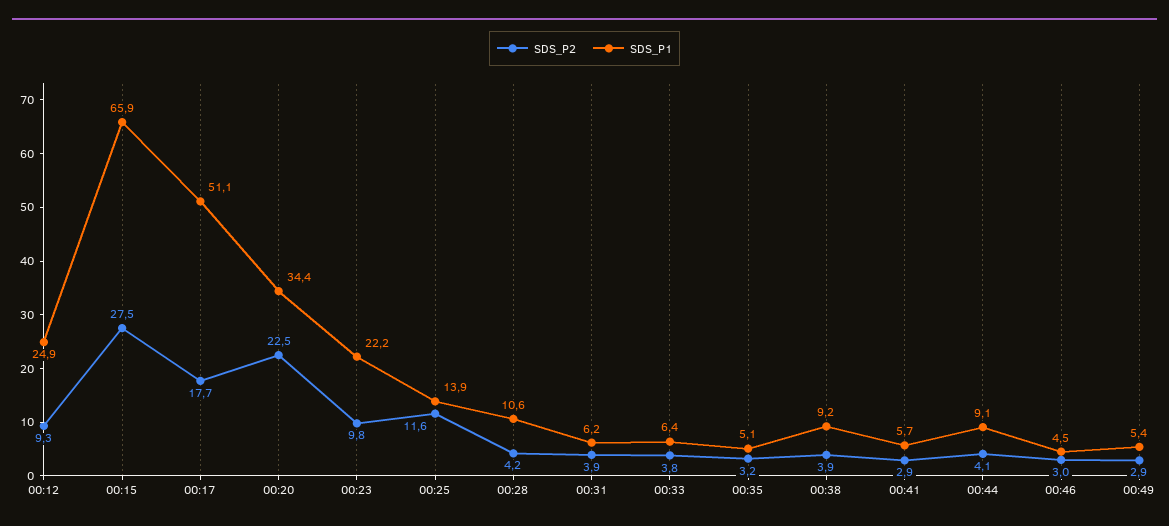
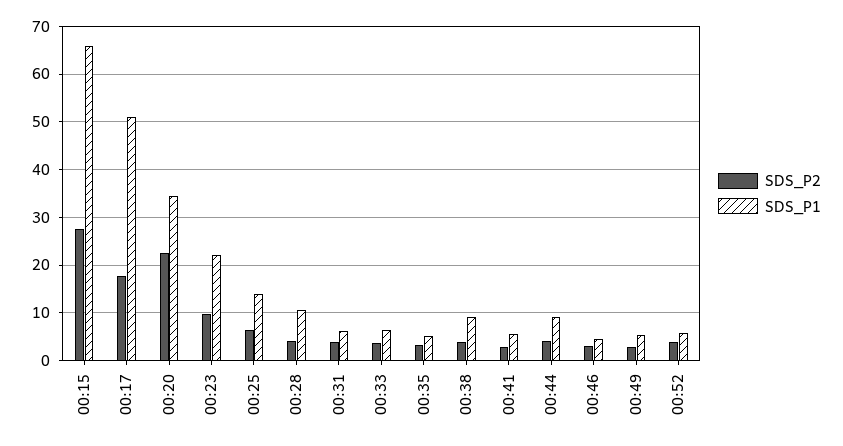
SDS_P2, 00:12: 9.3 -> none
SDS_P1, 00:12: 24.9 -> none
SDS_P2, 00:25: 11.6 -> 6
SDS_P2, 00:52: none -> 4
SDS_P1, 00:52: none -> 6

